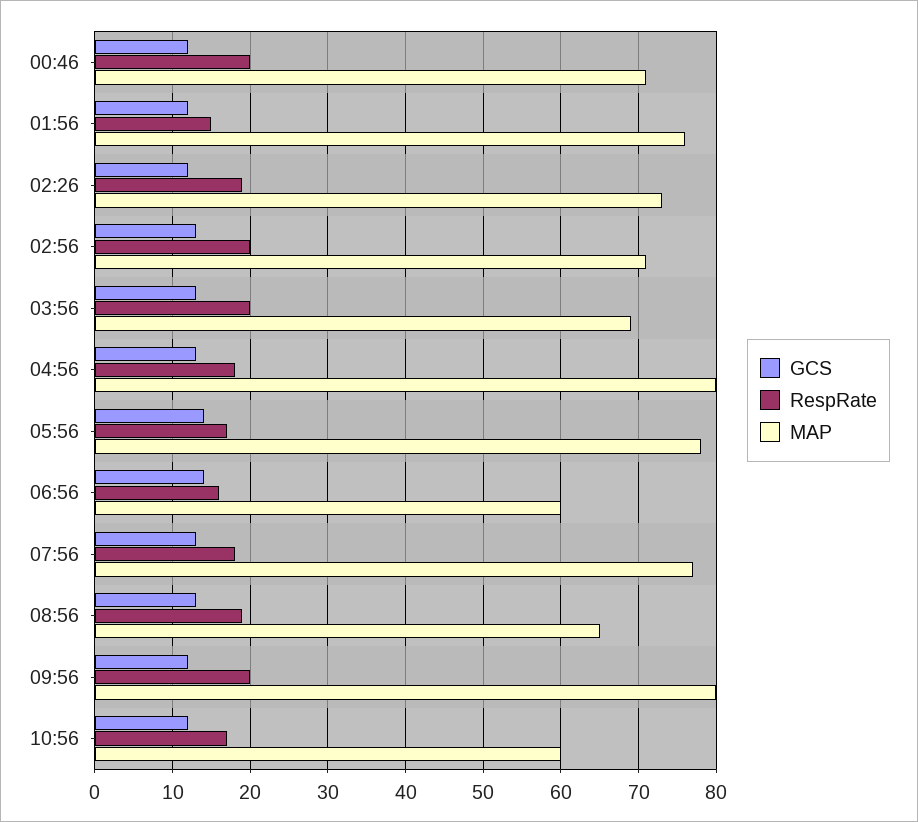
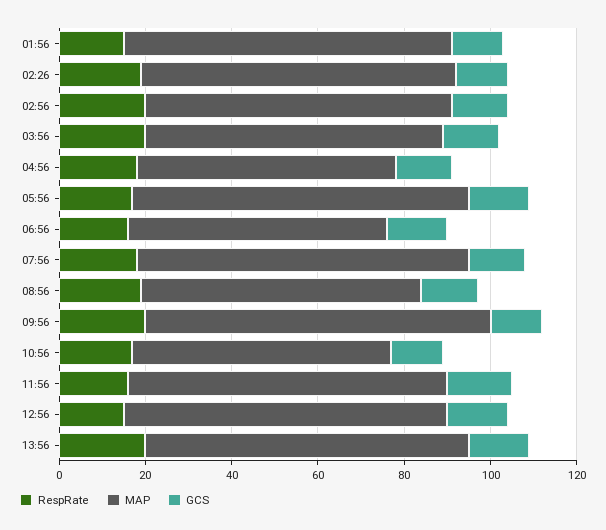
GCS, 00:46: 12 -> none
RespRate, 00:46: 20 -> none
MAP, 00:46: 71 -> none
MAP, 04:56: 80 -> 60
RespRate, 11:56: none -> 15
MAP, 11:56: none -> 75
GCS, 11:56: none -> 15
RespRate, 12:56: none -> 15
MAP, 12:56: none -> 75
GCS, 12:56: none -> 15
RespRate, 13:56: none -> 20
MAP, 13:56: none -> 75
GCS, 13:56: none -> 15

